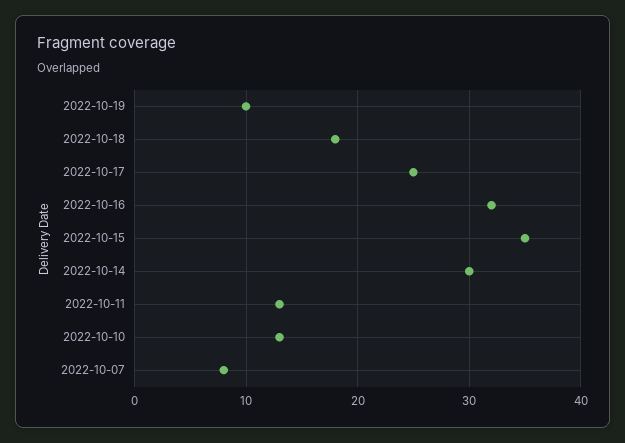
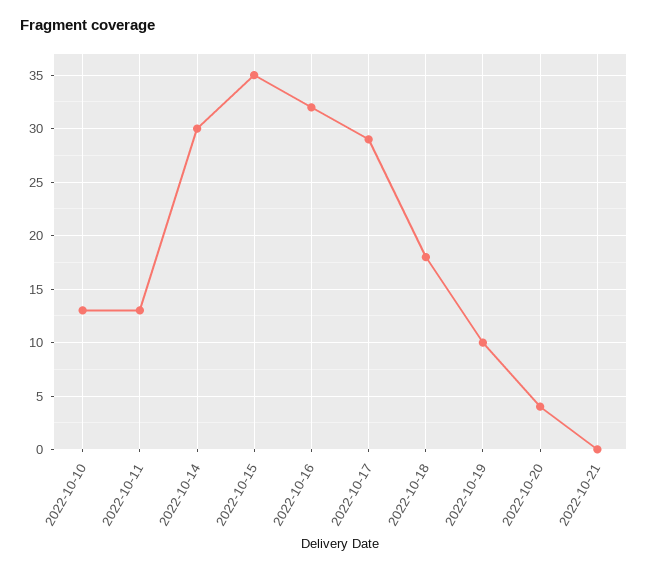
2022-10-17: 25 -> 29
2022-10-07: 8 -> none
2022-10-20: none -> 4
2022-10-21: none -> 0

